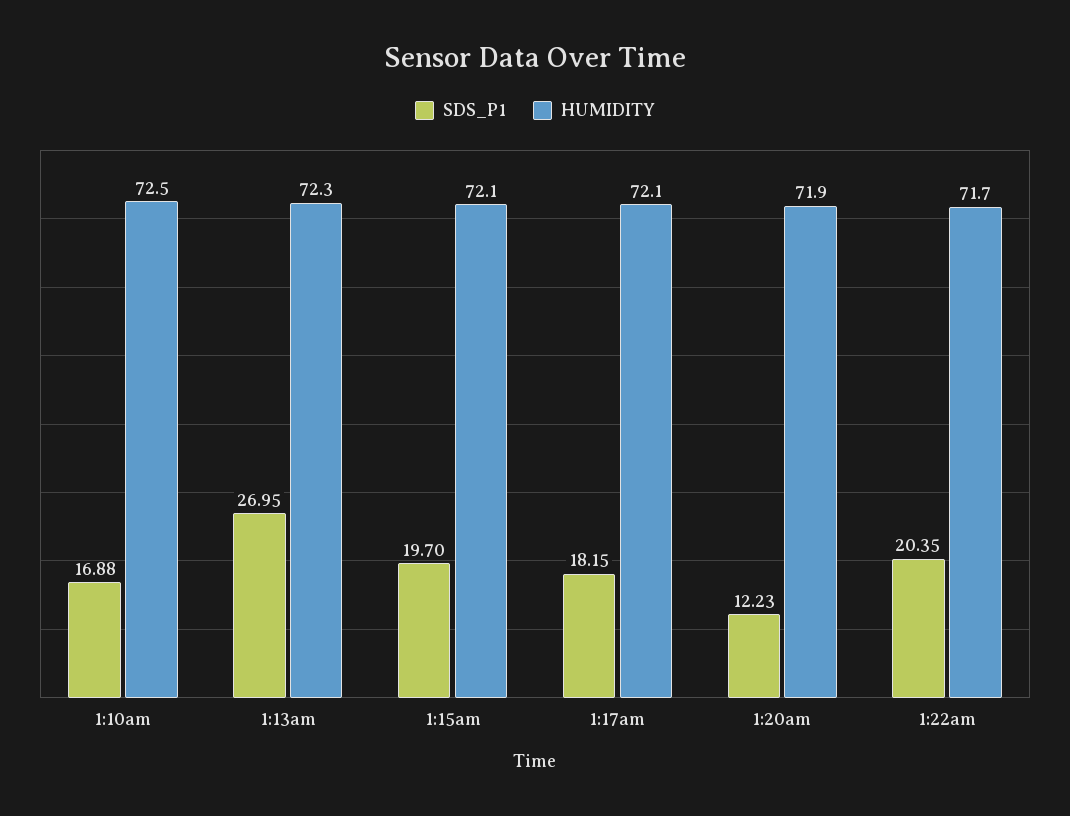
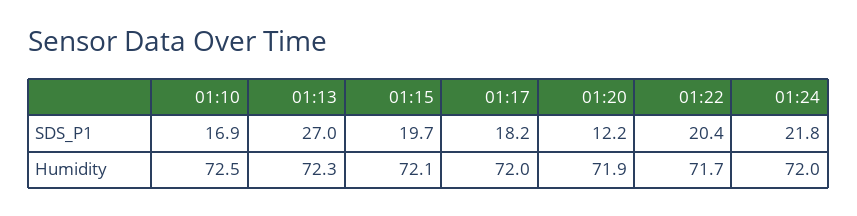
HUMIDITY, 1:17am: 72.1 -> 72
SDS_P1, 01:24: none -> 21.8
HUMIDITY, 01:24: none -> 72

